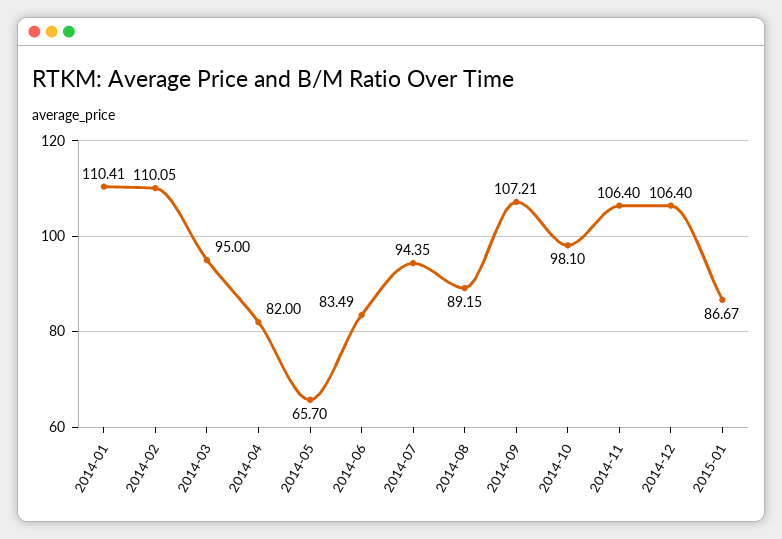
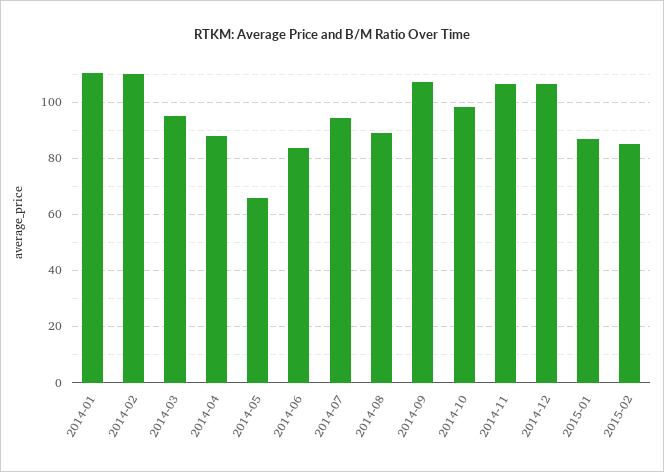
2014-04: 82 -> 87.5
2015-02: none -> 85

